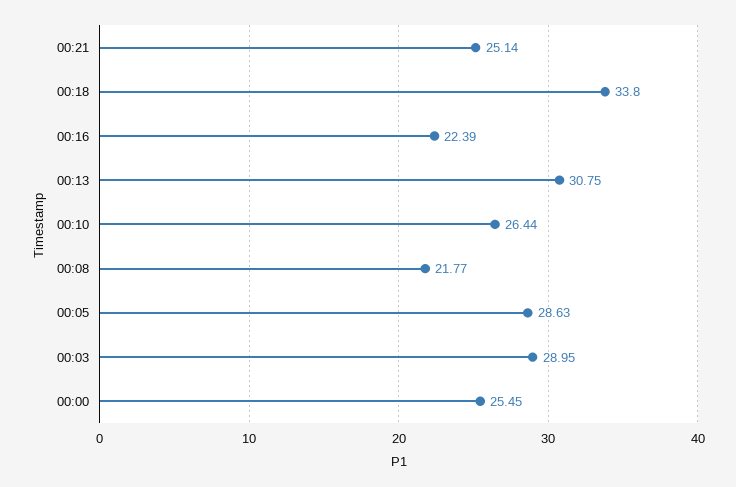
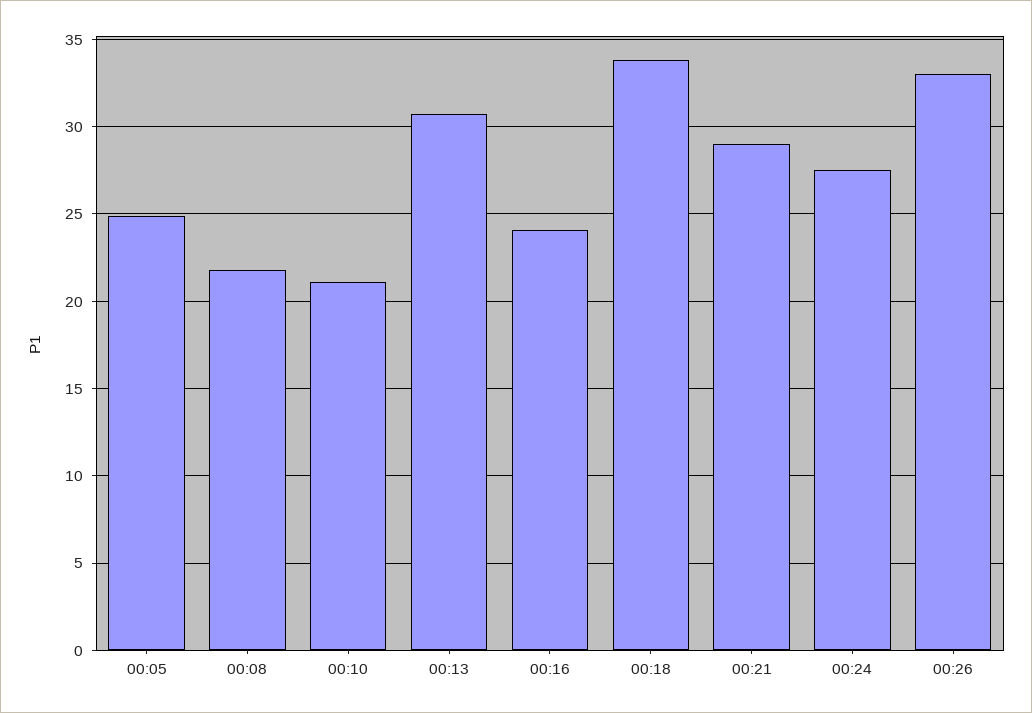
00:21: 25.14 -> 29
00:16: 22.39 -> 24
00:10: 26.44 -> 21
00:05: 28.63 -> 25
00:03: 28.95 -> none
00:00: 25.45 -> none
00:24: none -> 27.5
00:26: none -> 33

